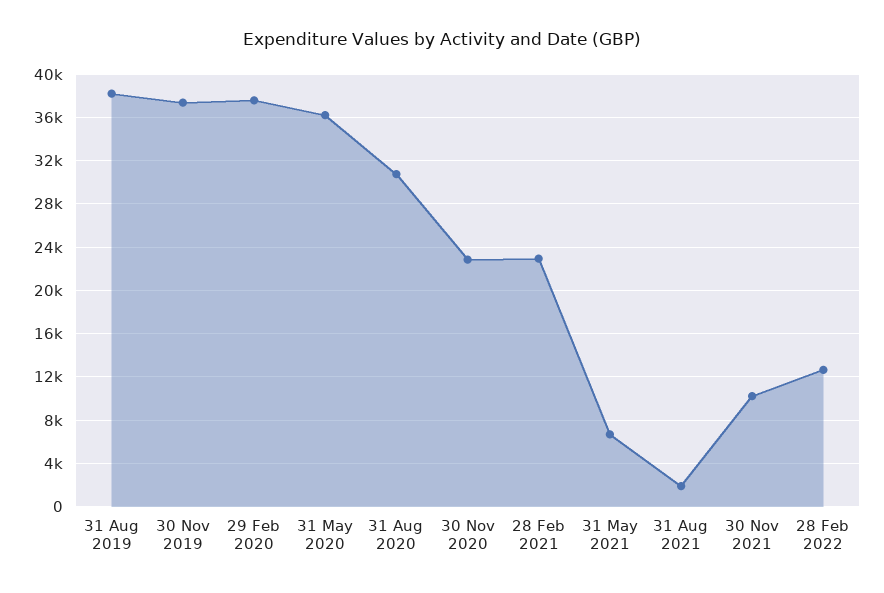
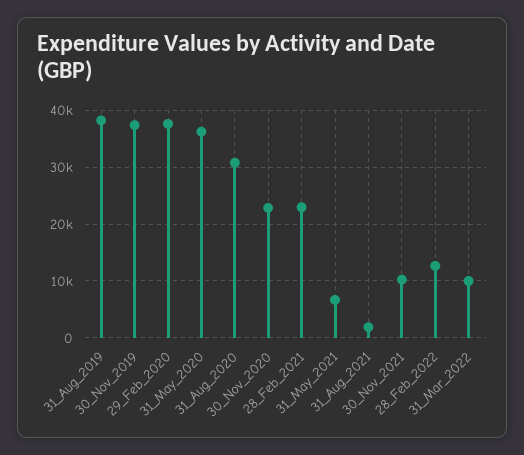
31_Mar_2022: none -> 10000

